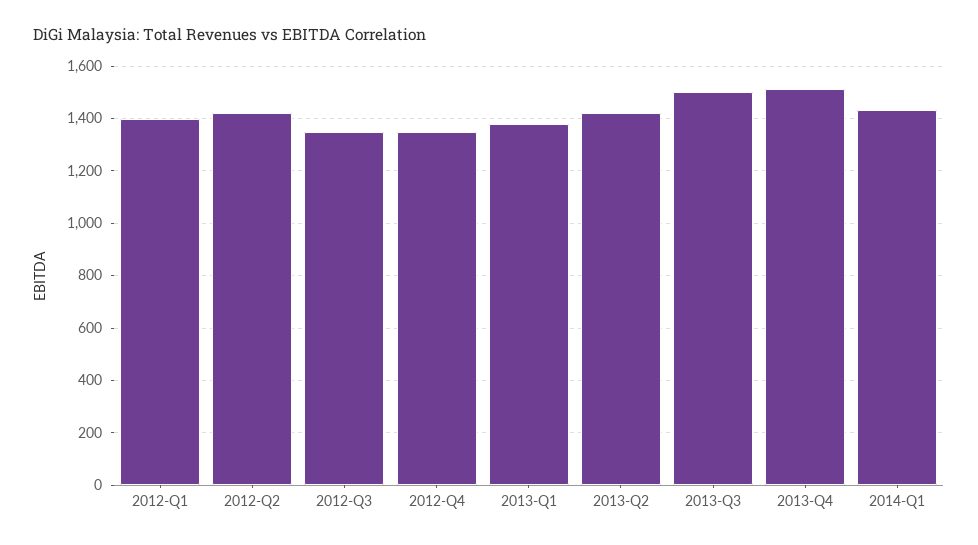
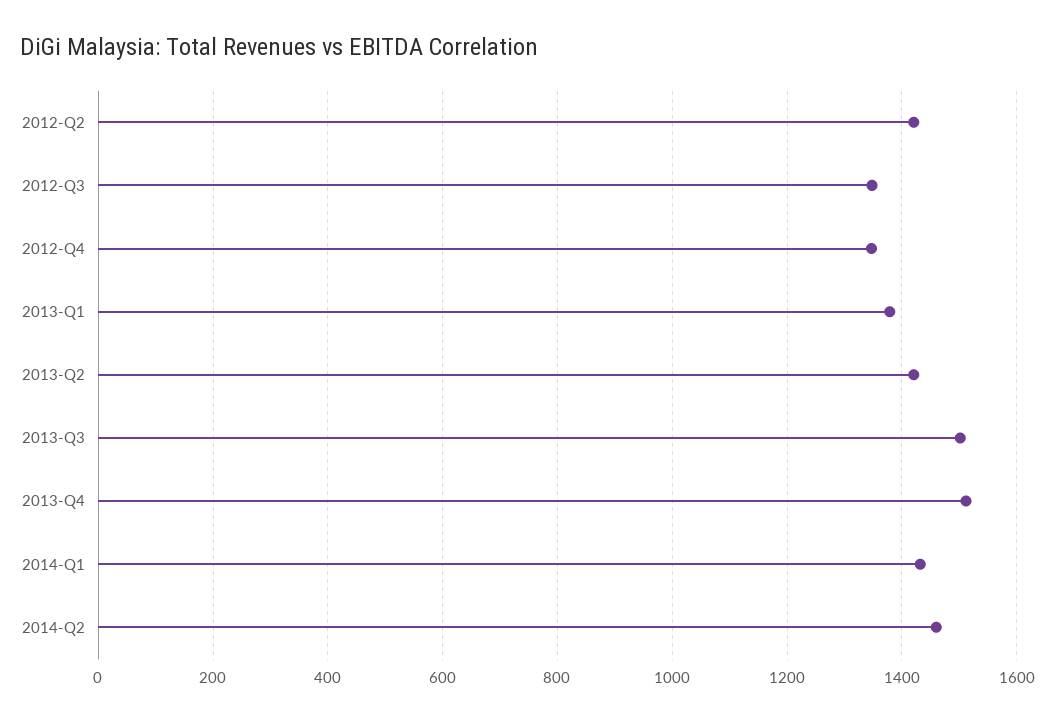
2012-Q1: 1400 -> none
2014-Q2: none -> 1460

